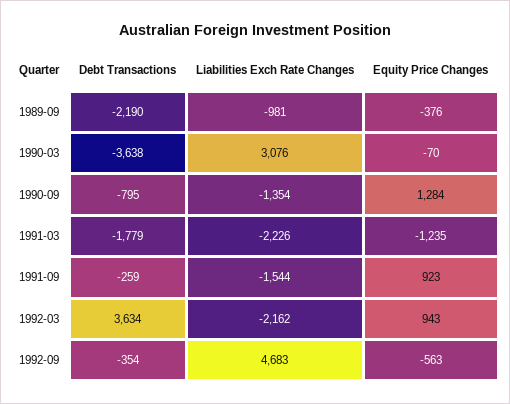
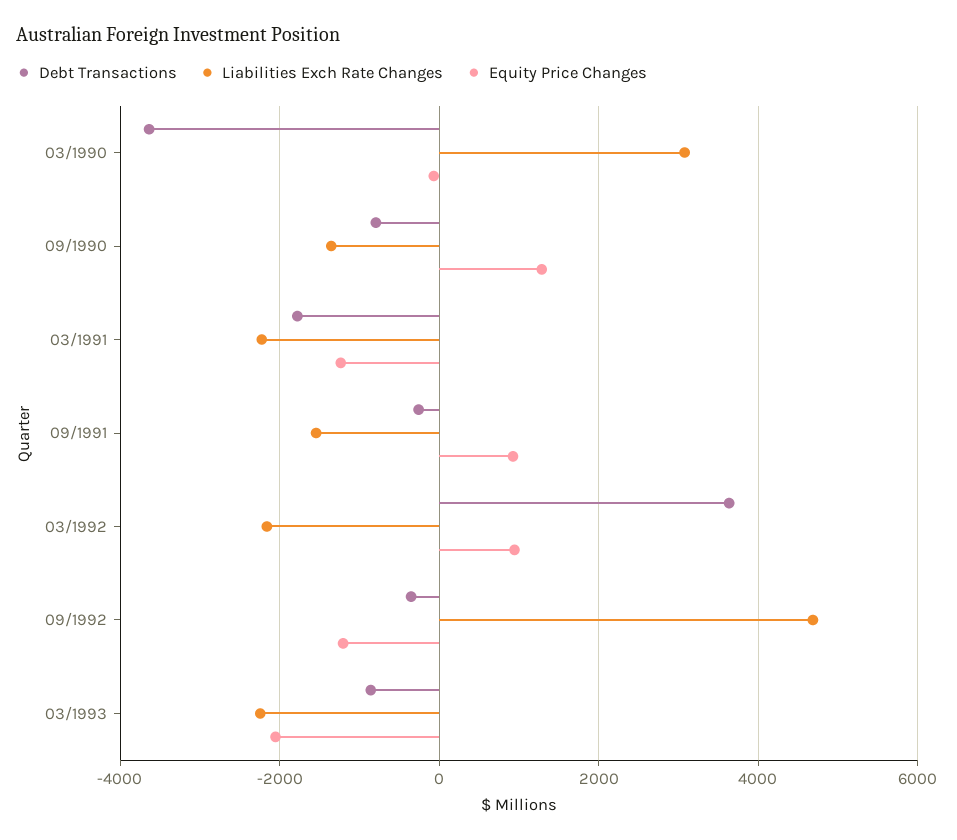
Debt Transactions, 1989-09: -2190 -> none
Liabilities Exch Rate Changes, 1989-09: -981 -> none
Equity Price Changes, 1989-09: -376 -> none
Equity Price Changes, 1992-09: -563 -> -1200
Debt Transactions, 03/1993: none -> -800
Liabilities Exch Rate Changes, 03/1993: none -> -2200
Equity Price Changes, 03/1993: none -> -2000

